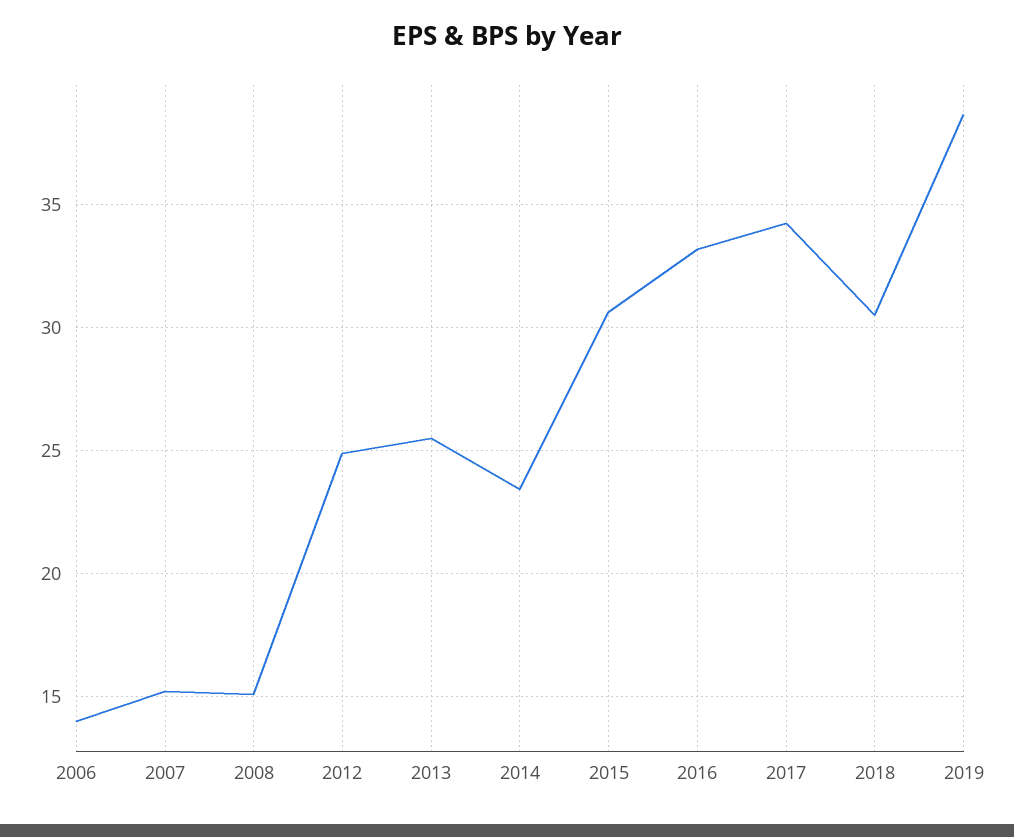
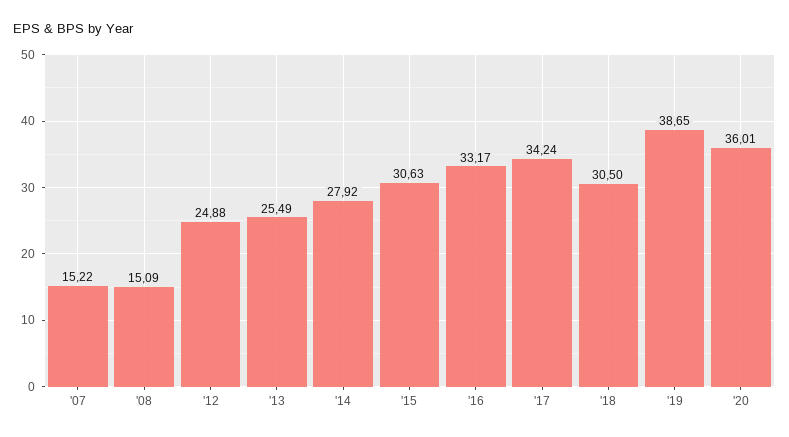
2006: 14 -> none
2014: 23.5 -> 27.92
'20: none -> 36.01

